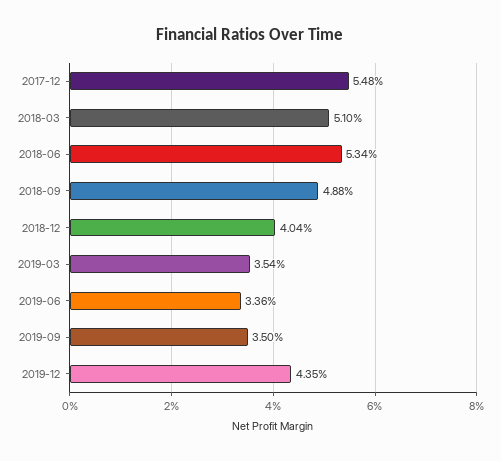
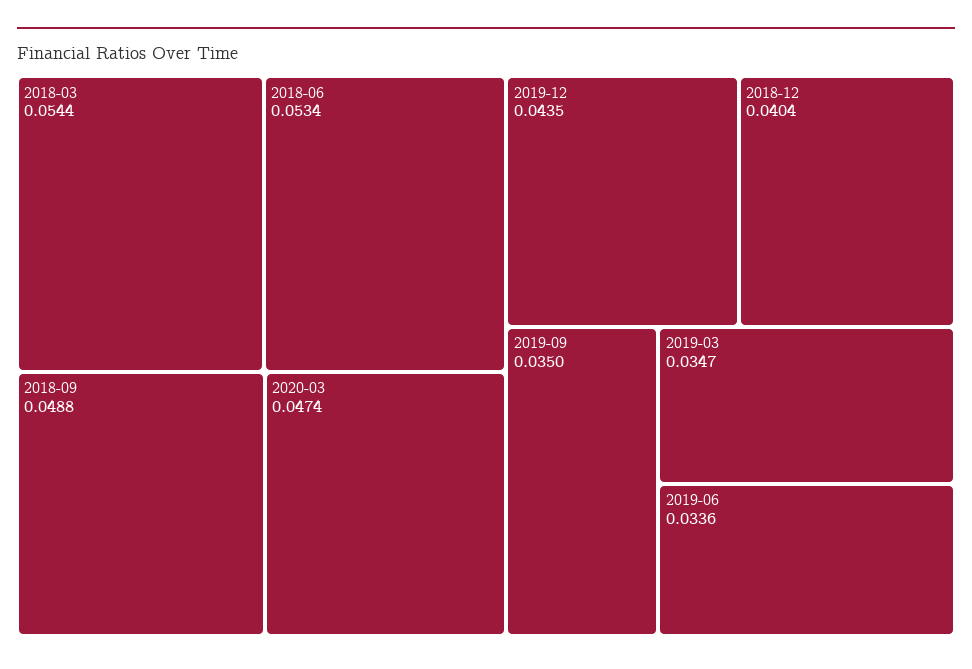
2017-12: 0.0548 -> none
2018-03: 0.051 -> 0.0544
2019-03: 0.0354 -> 0.0347
2020-03: none -> 0.0474

